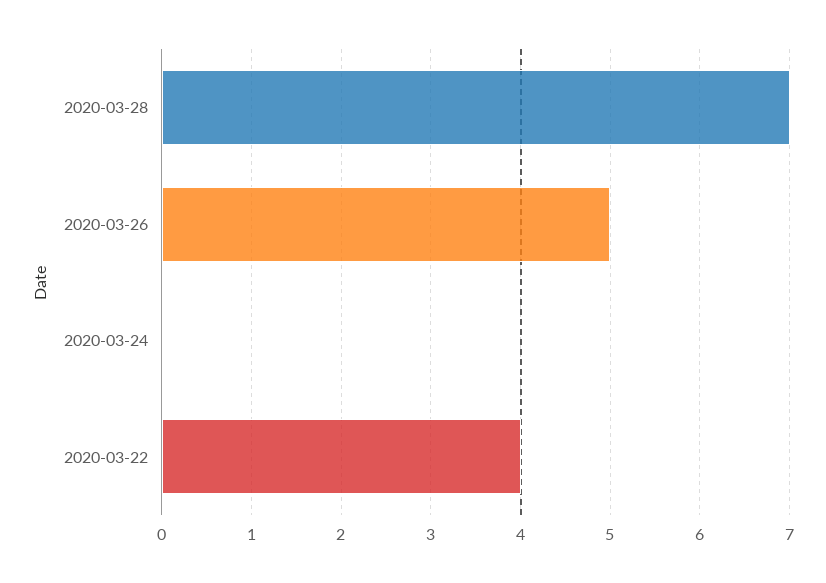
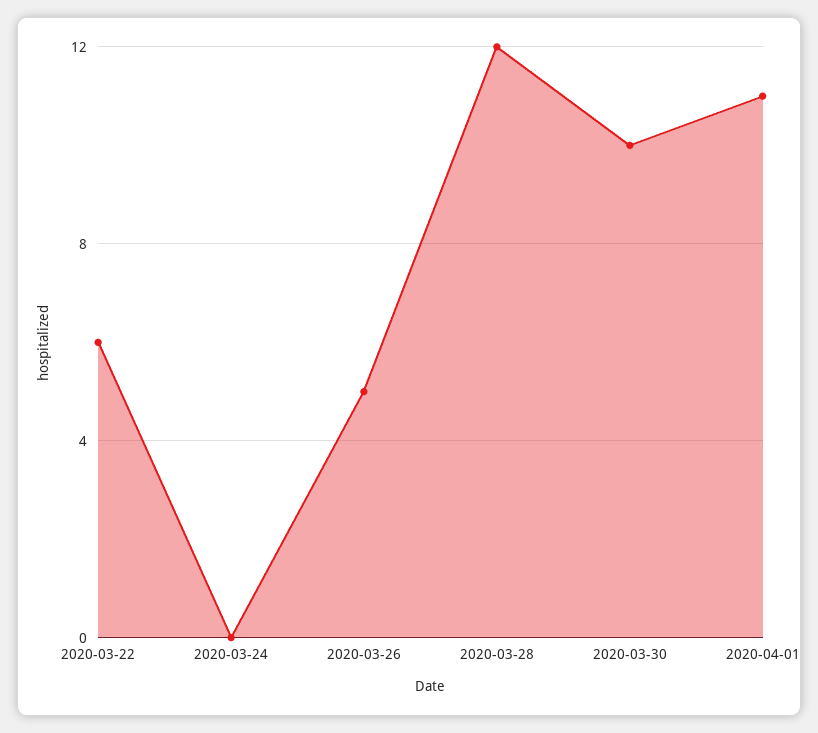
2020-03-28: 7 -> 12
2020-03-22: 4 -> 6
2020-03-30: none -> 10
2020-04-01: none -> 11

